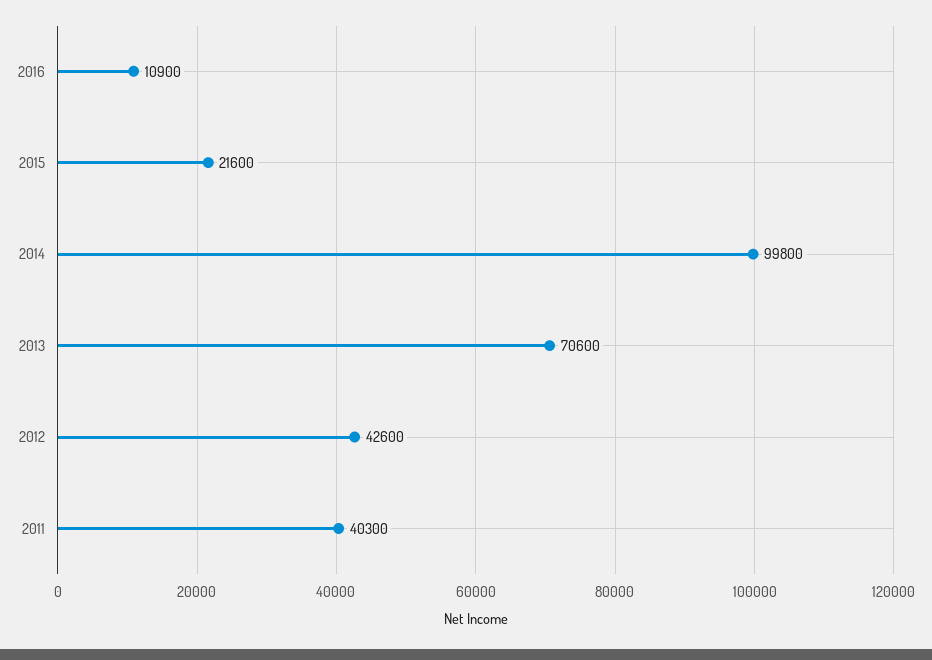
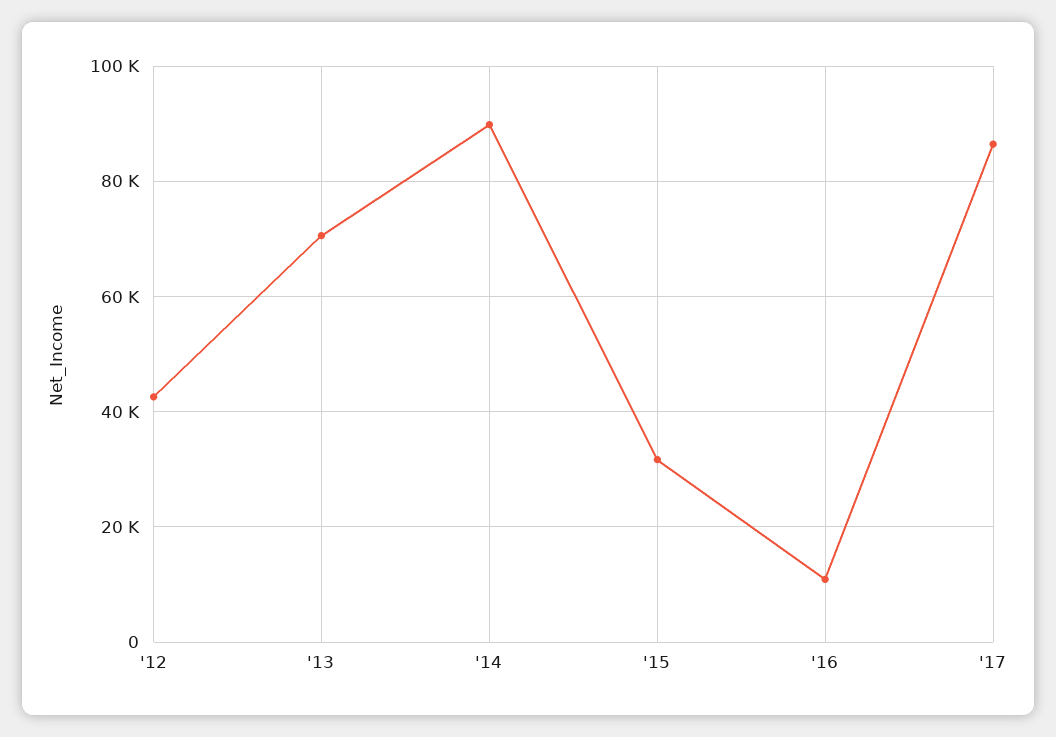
2015: 21600 -> 32000
2014: 99800 -> 90000
2011: 40300 -> none
'17: none -> 86000

